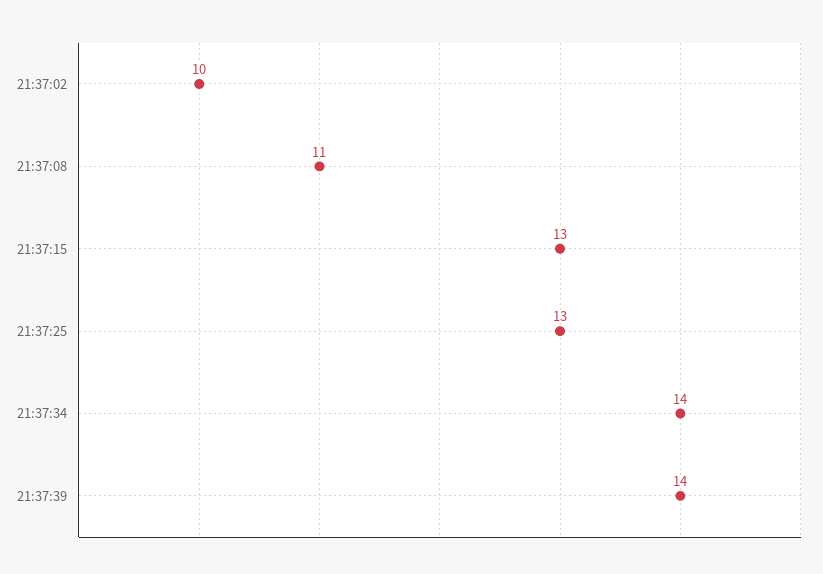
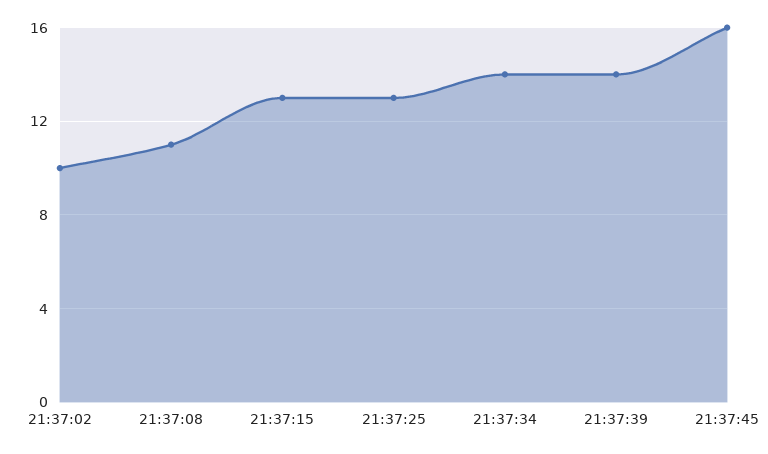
21:37:45: none -> 16

